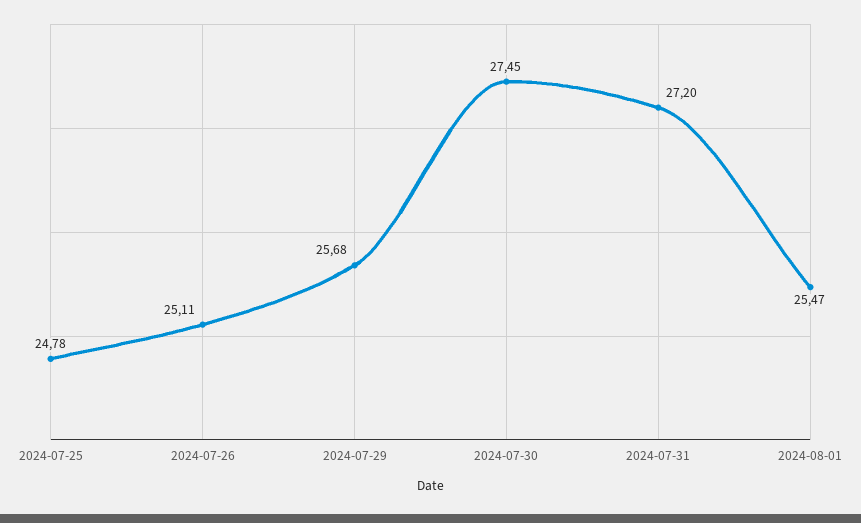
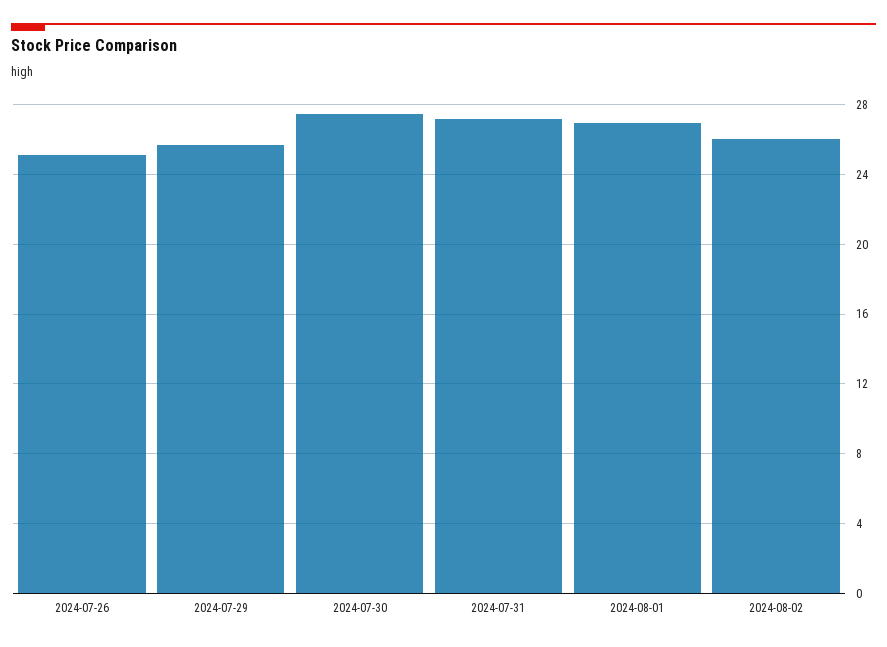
2024-07-25: 24.78 -> none
2024-08-01: 25.47 -> 27
2024-08-02: none -> 26

